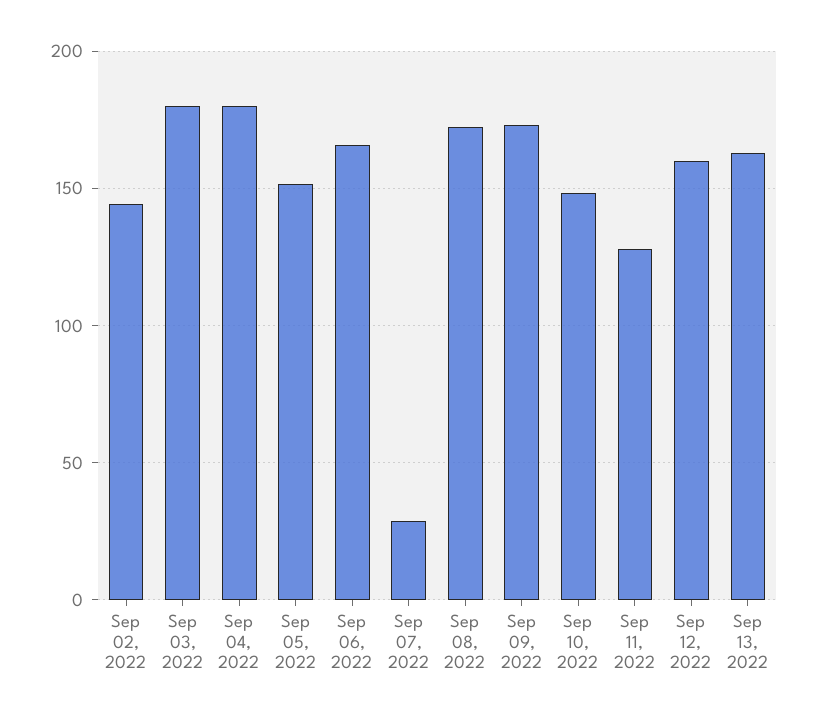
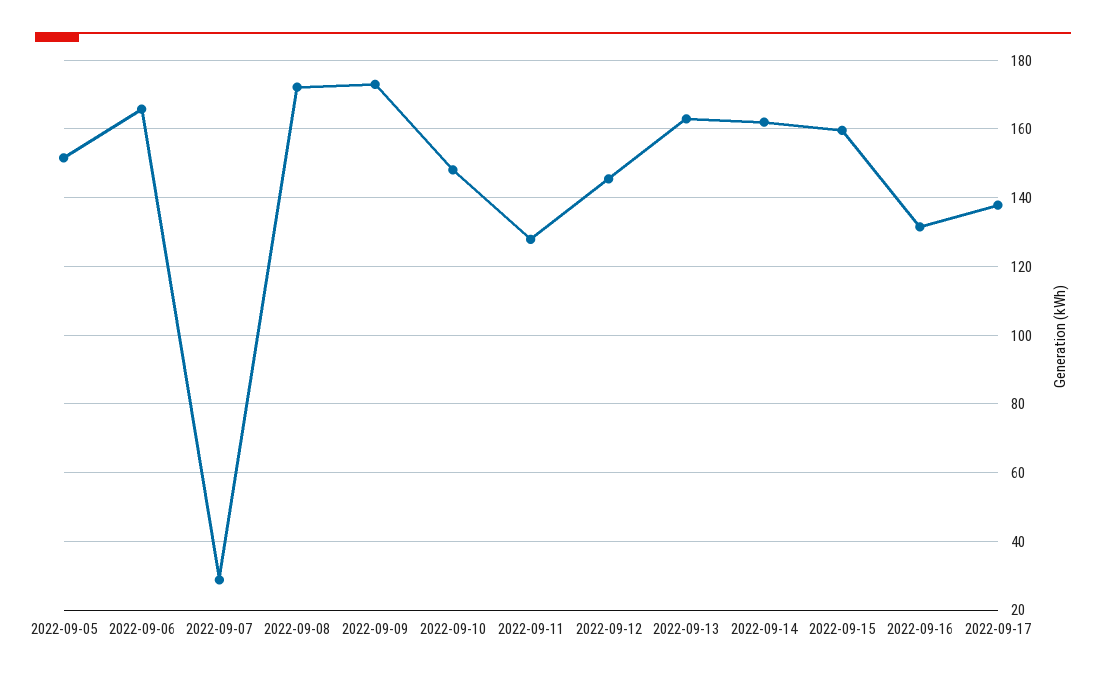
Sep 02, 2022: 145 -> none
Sep 03, 2022: 180 -> none
Sep 04, 2022: 180 -> none
Sep 12, 2022: 160 -> 146
2022-09-14: none -> 162
2022-09-15: none -> 160
2022-09-16: none -> 132
2022-09-17: none -> 138

